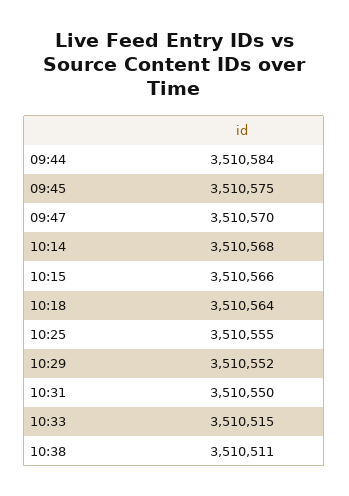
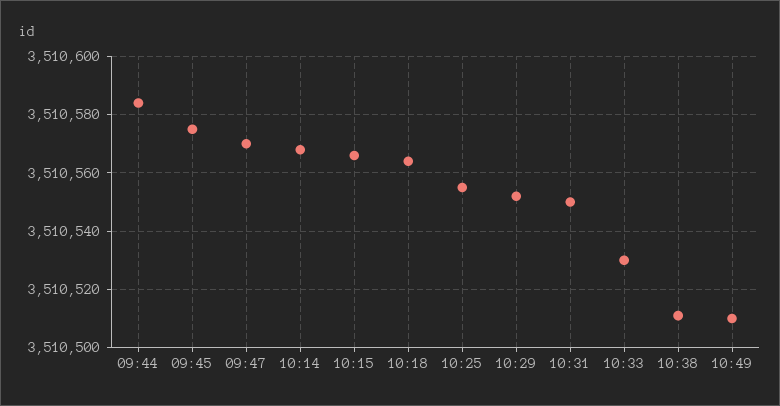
10:33: 3510515 -> 3510530
10:49: none -> 3510510

